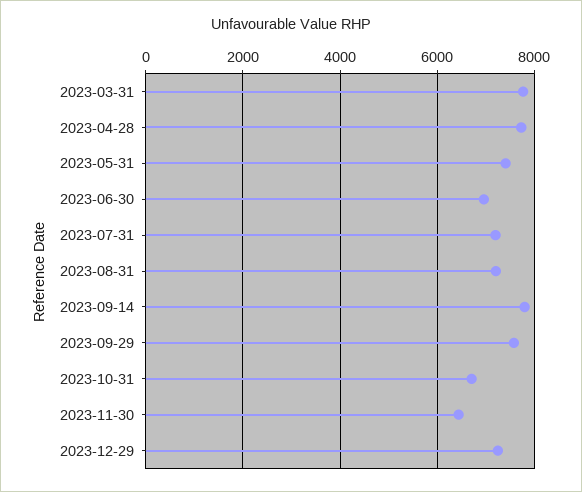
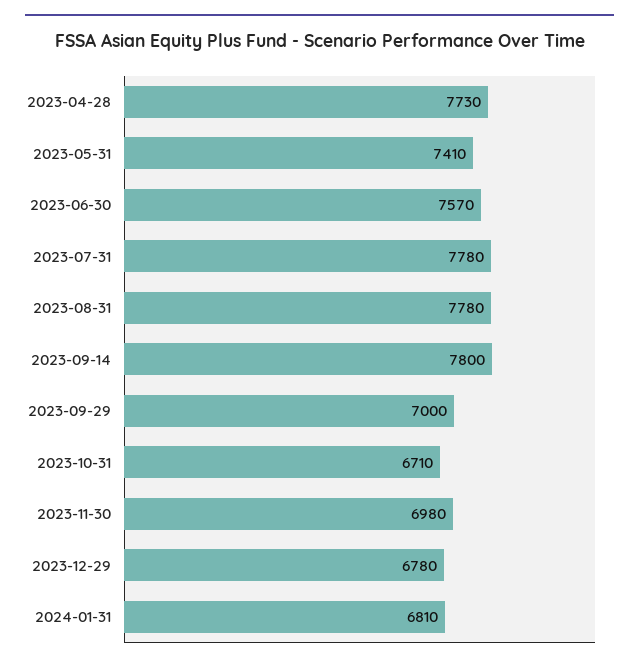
2023-03-31: 7800 -> none
2023-06-30: 7000 -> 7570
2023-07-31: 7200 -> 7780
2023-08-31: 7200 -> 7780
2023-09-29: 7600 -> 7000
2023-11-30: 6400 -> 6980
2023-12-29: 7200 -> 6780
2024-01-31: none -> 6810

